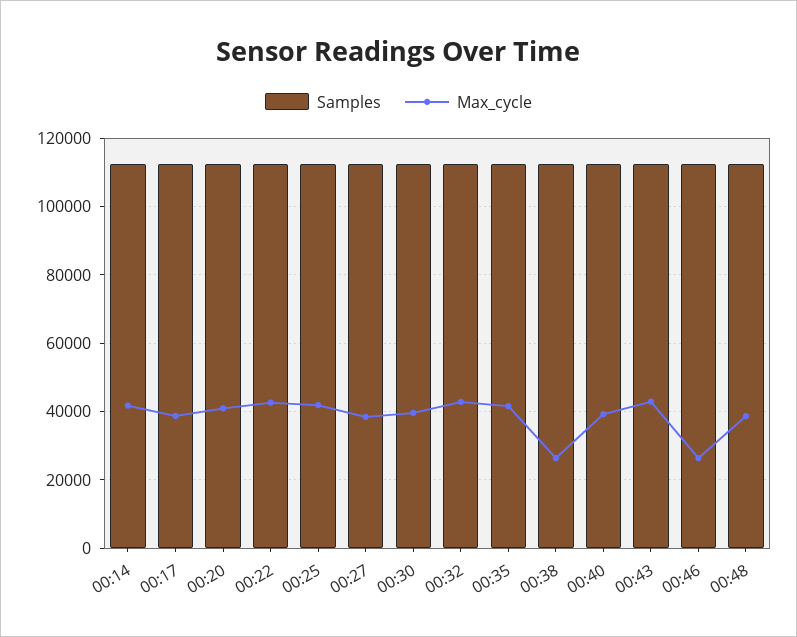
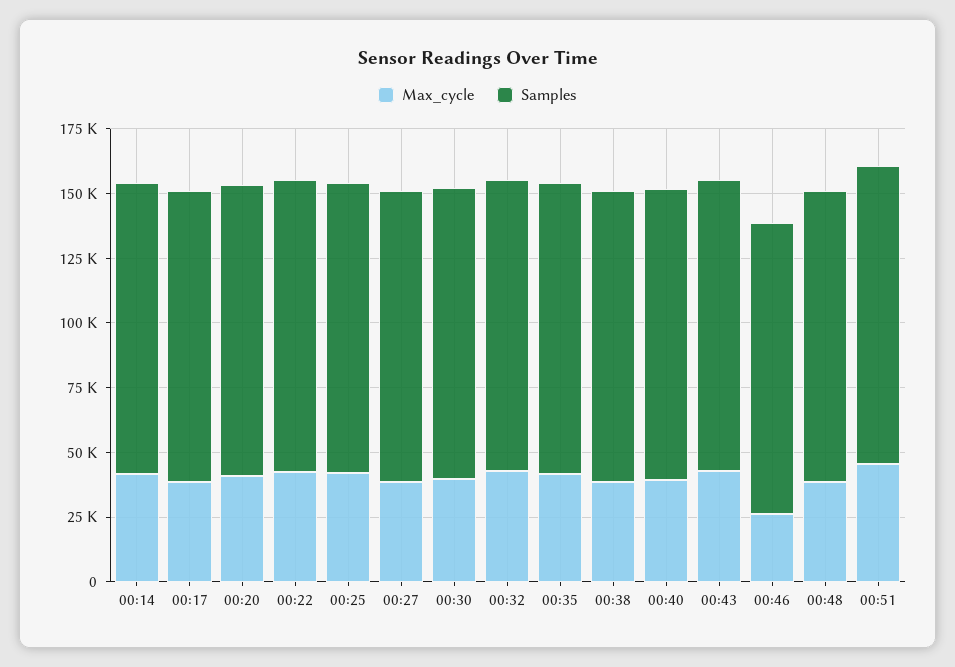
Max_cycle, 00:38: 26000 -> 40000
Max_cycle, 00:51: none -> 45000
Samples, 00:51: none -> 115000

